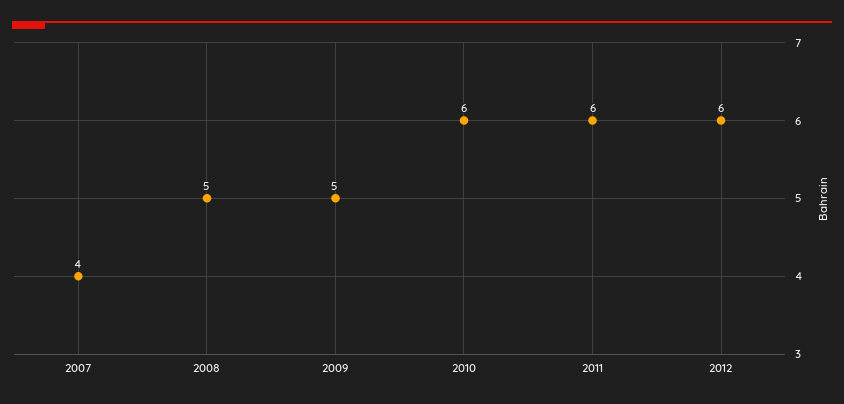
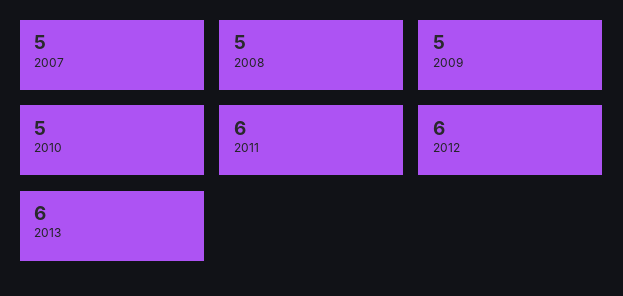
2007: 4 -> 5
2010: 6 -> 5
2013: none -> 6

